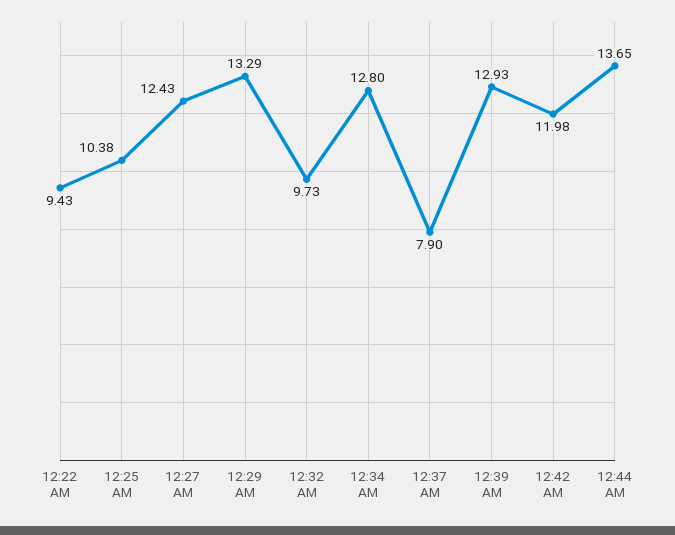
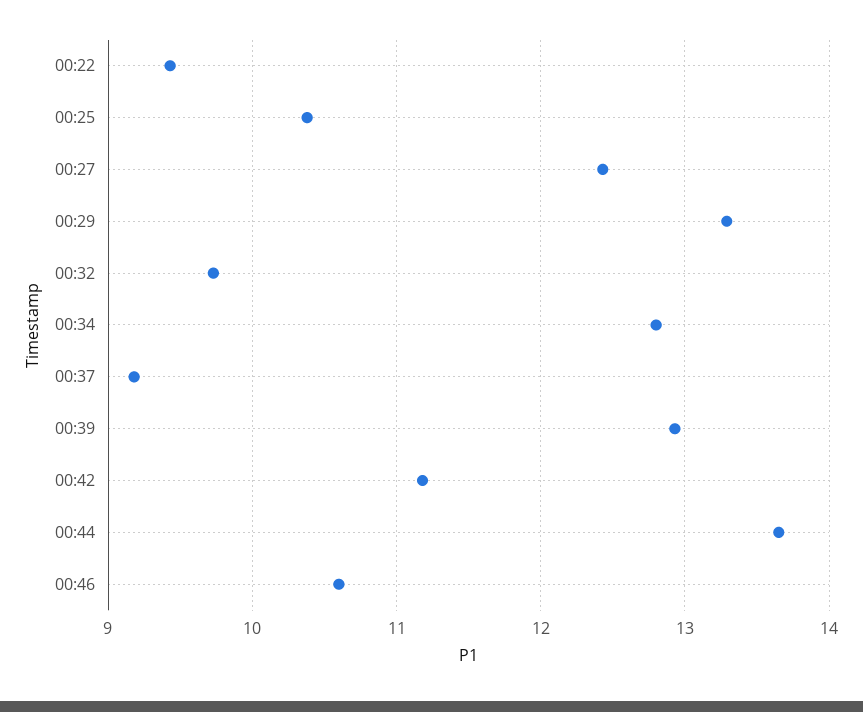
12:37 AM: 7.9 -> 9.2
12:42 AM: 11.98 -> 11.2
00:46: none -> 10.6

